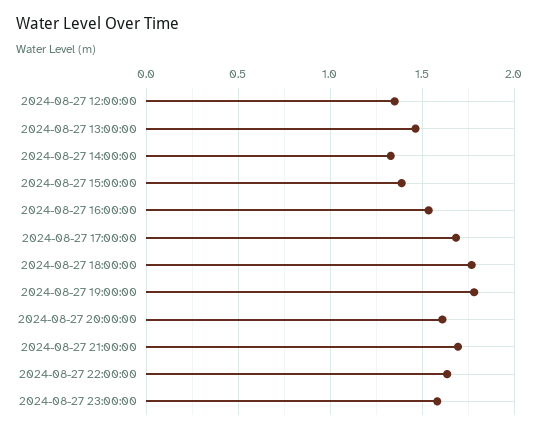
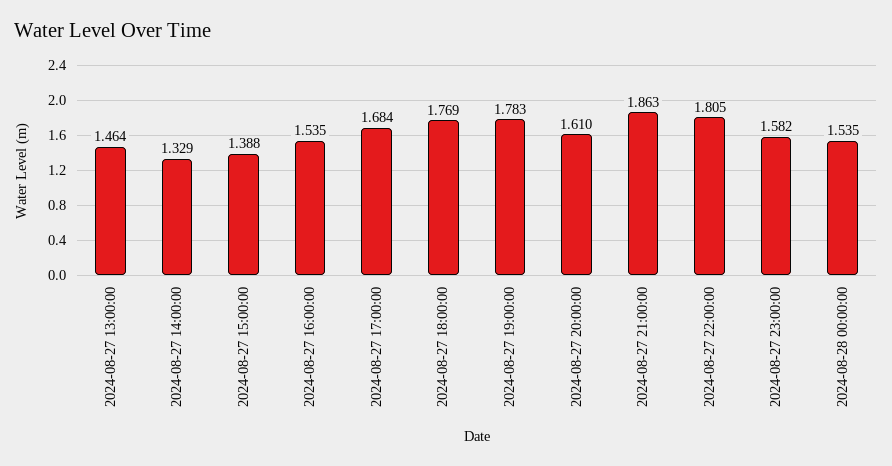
2024-08-27 12:00:00: 1.35 -> none
2024-08-27 21:00:00: 1.7 -> 1.863
2024-08-27 22:00:00: 1.65 -> 1.805
2024-08-28 00:00:00: none -> 1.535

